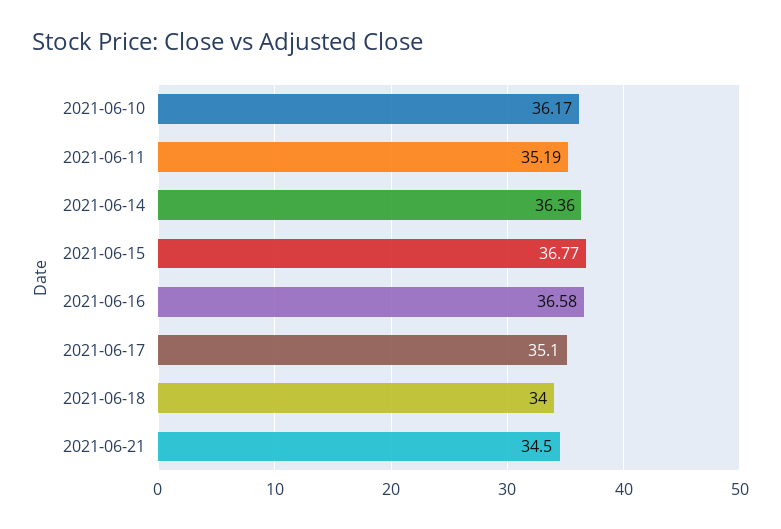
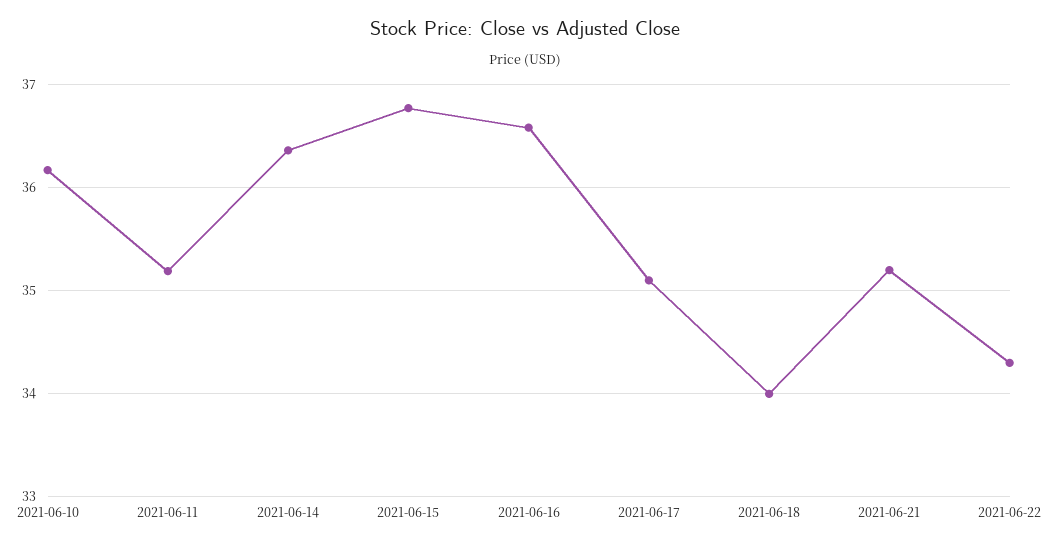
2021-06-21: 34.5 -> 35.2
2021-06-22: none -> 34.3

